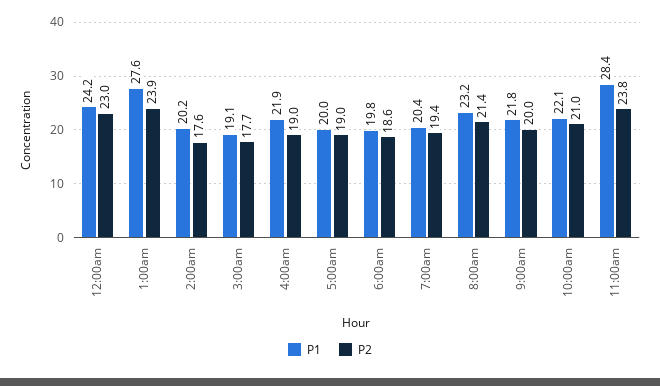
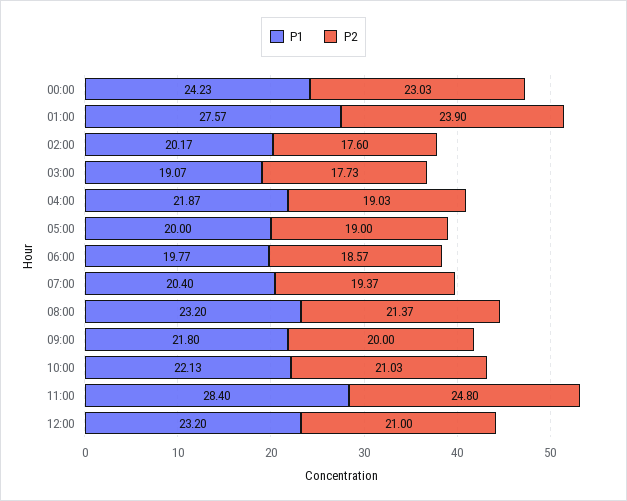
P2, 11:00am: 23.8 -> 24.8
P1, 12:00: none -> 23.2
P2, 12:00: none -> 21

